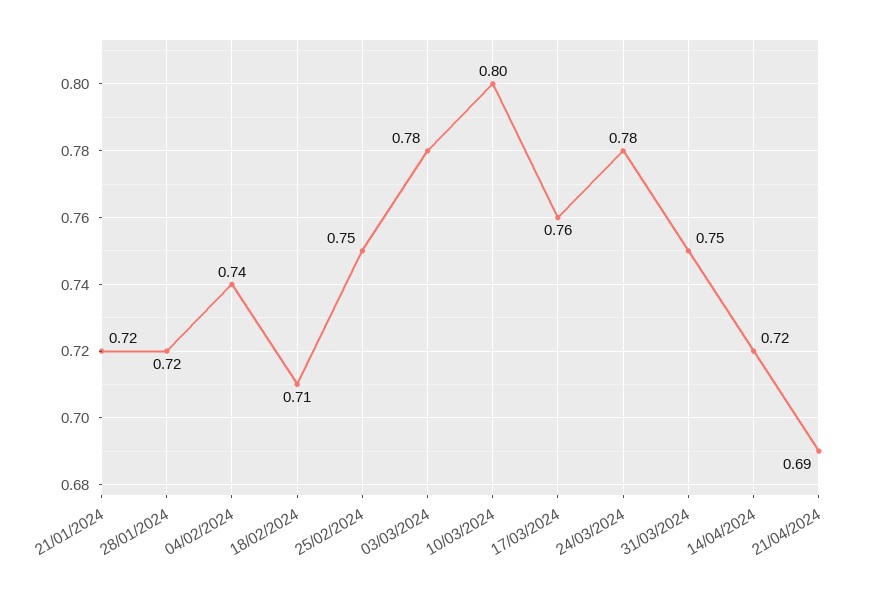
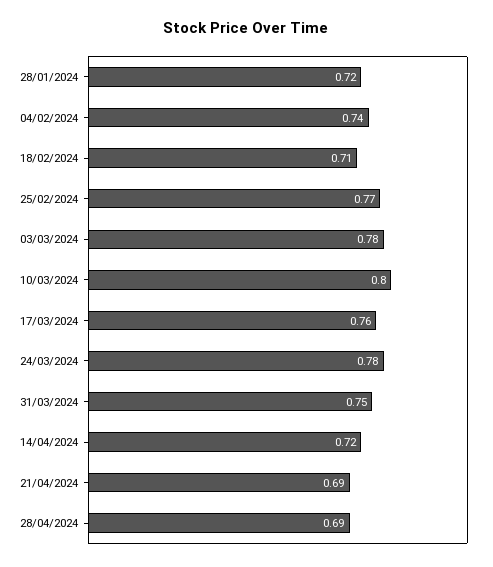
21/01/2024: 0.72 -> none
25/02/2024: 0.75 -> 0.77
28/04/2024: none -> 0.69

